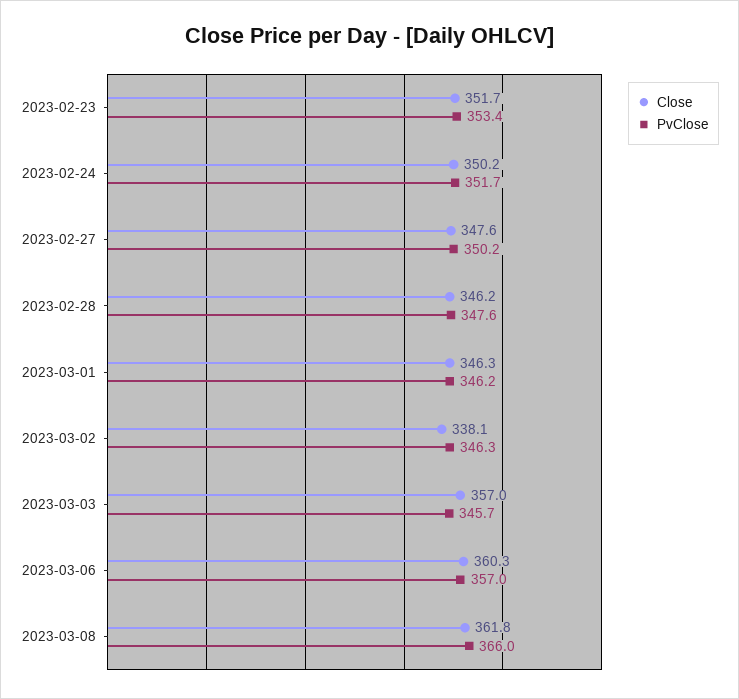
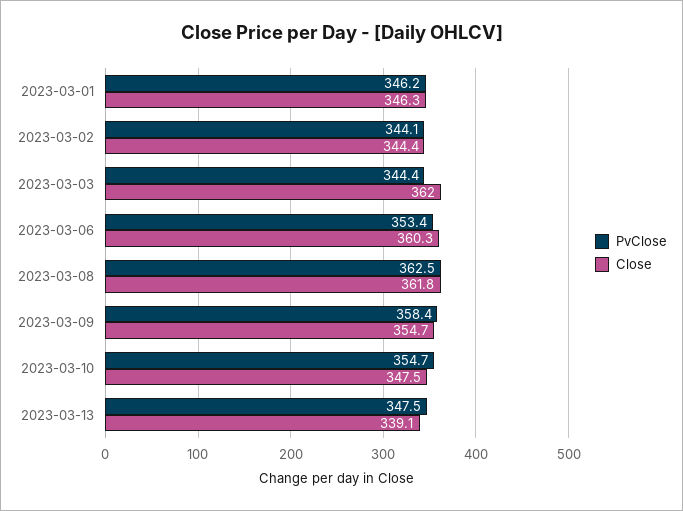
Close, 2023-02-23: 351.7 -> none
PvClose, 2023-02-23: 353.4 -> none
Close, 2023-02-24: 350.2 -> none
PvClose, 2023-02-24: 351.7 -> none
Close, 2023-02-27: 347.6 -> none
PvClose, 2023-02-27: 350.2 -> none
Close, 2023-02-28: 346.2 -> none
PvClose, 2023-02-28: 347.6 -> none
Close, 2023-03-02: 338.1 -> 344.4
PvClose, 2023-03-02: 346.3 -> 344.1
Close, 2023-03-03: 357 -> 362
PvClose, 2023-03-03: 345.7 -> 344.4
PvClose, 2023-03-06: 357 -> 353.4
PvClose, 2023-03-08: 366 -> 362.5
PvClose, 2023-03-09: none -> 358.4
Close, 2023-03-09: none -> 354.7
PvClose, 2023-03-10: none -> 354.7
Close, 2023-03-10: none -> 347.5
PvClose, 2023-03-13: none -> 347.5
Close, 2023-03-13: none -> 339.1

